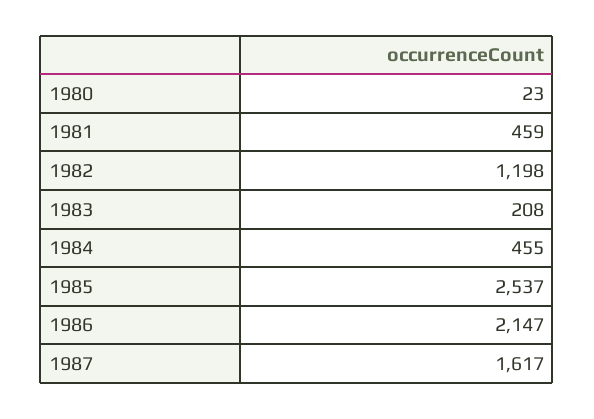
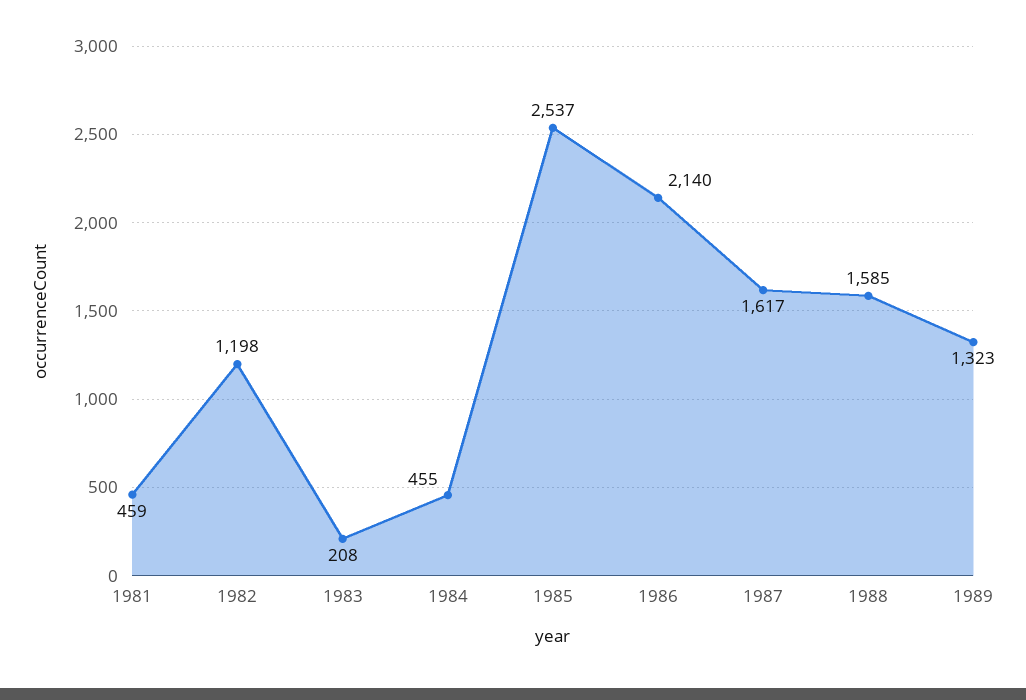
1980: 23 -> none
1986: 2147 -> 2140
1988: none -> 1585
1989: none -> 1323

